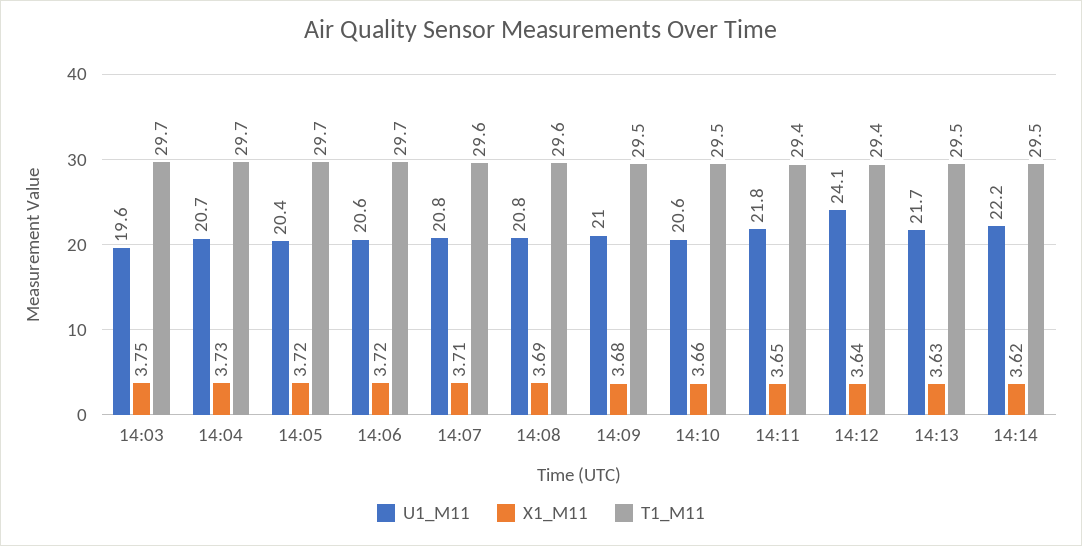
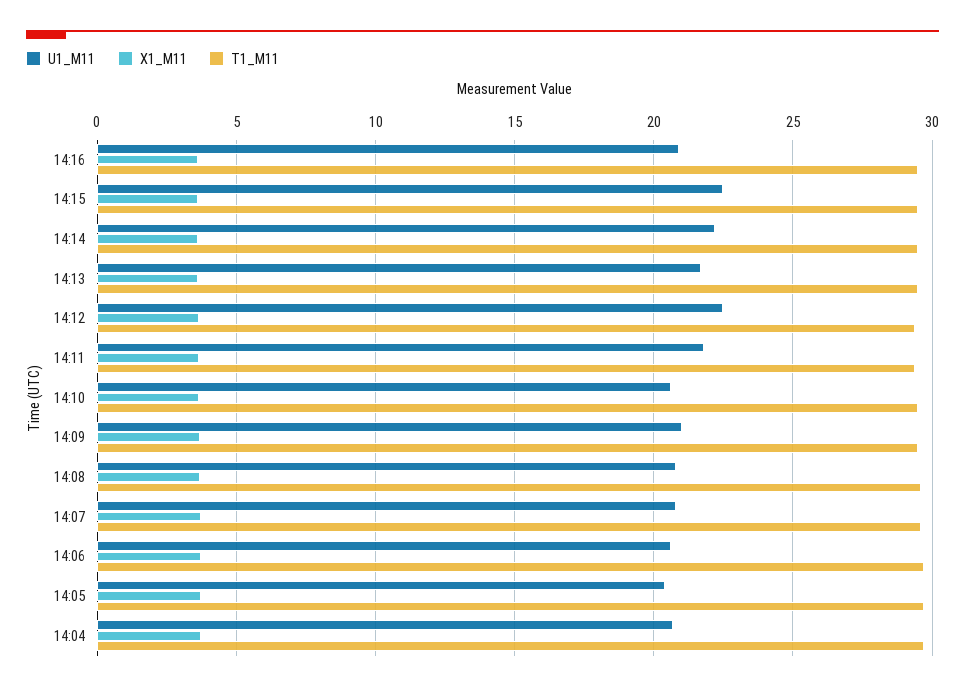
U1_M11, 14:03: 19.6 -> none
X1_M11, 14:03: 3.75 -> none
T1_M11, 14:03: 29.7 -> none
U1_M11, 14:12: 24.1 -> 22.5
U1_M11, 14:16: none -> 21
X1_M11, 14:16: none -> 3.5
T1_M11, 14:16: none -> 29.5
U1_M11, 14:15: none -> 22.5
X1_M11, 14:15: none -> 3.5
T1_M11, 14:15: none -> 29.5

